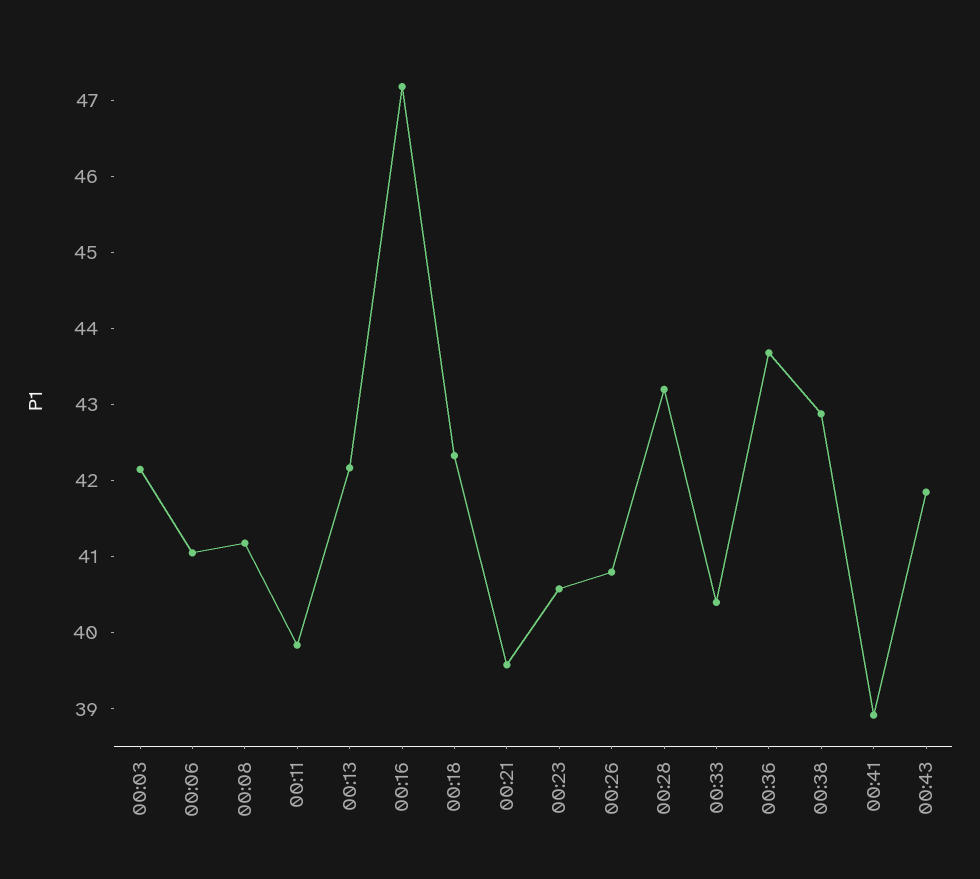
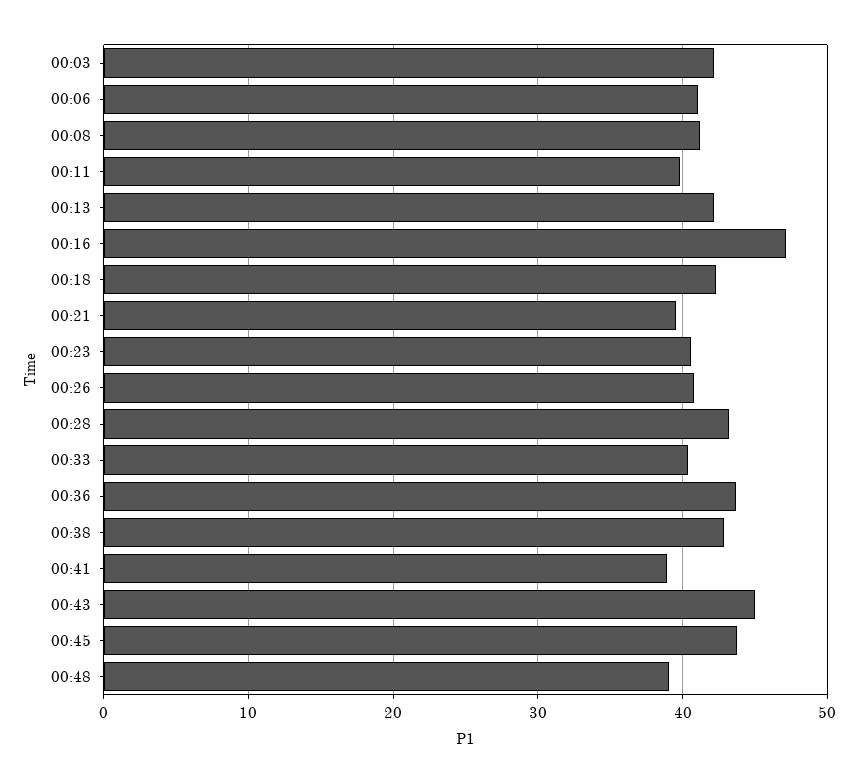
00:43: 41.8 -> 45
00:45: none -> 44
00:48: none -> 39

